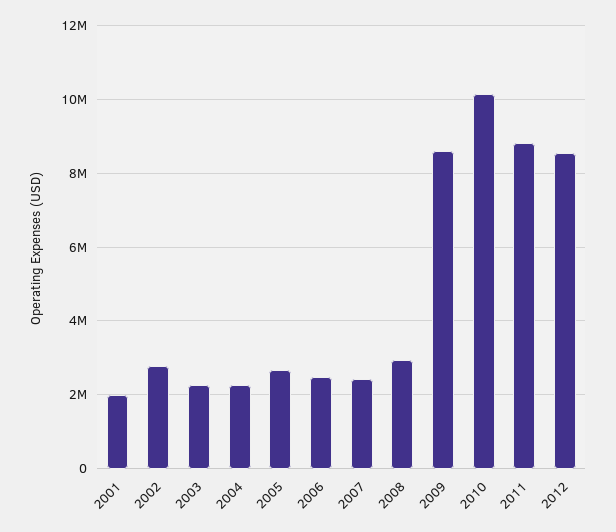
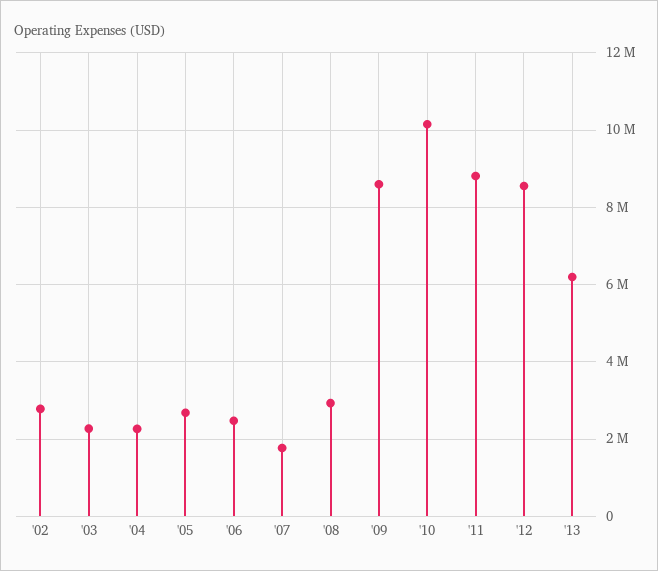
2001: 2000000 -> none
2007: 2400000 -> 1800000
'13: none -> 6200000

